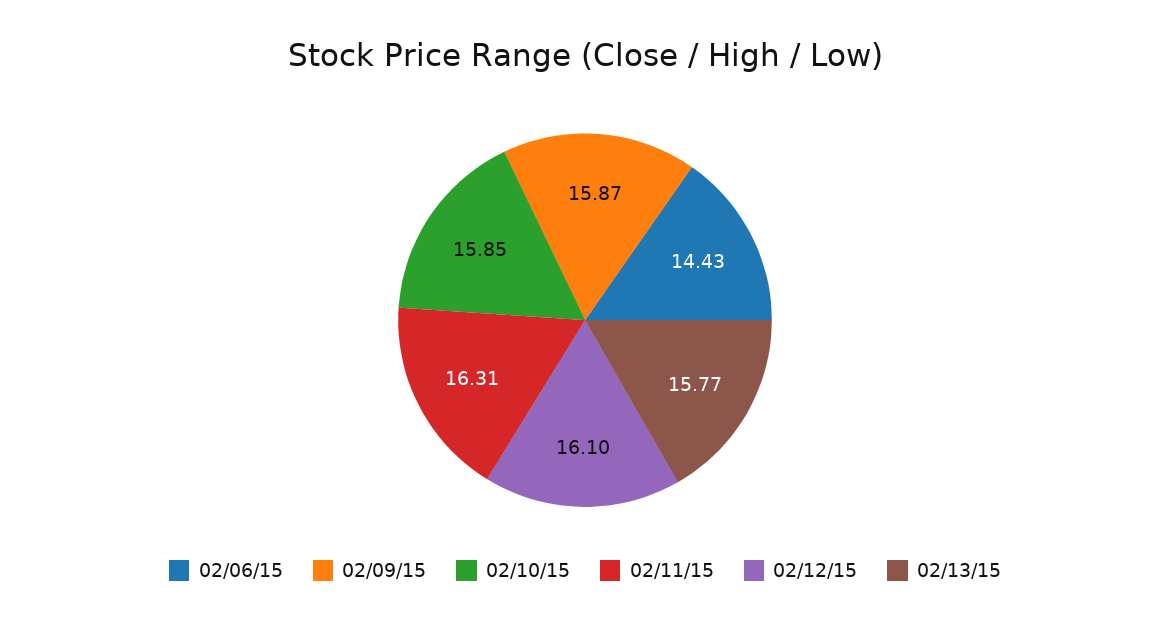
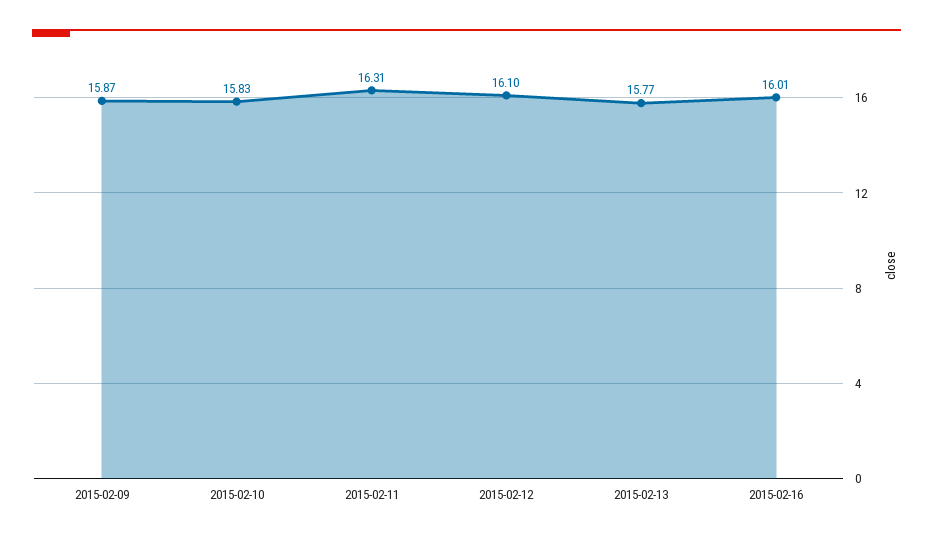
02/06/15: 14.43 -> none
02/10/15: 15.85 -> 15.83
2015-02-16: none -> 16.01

